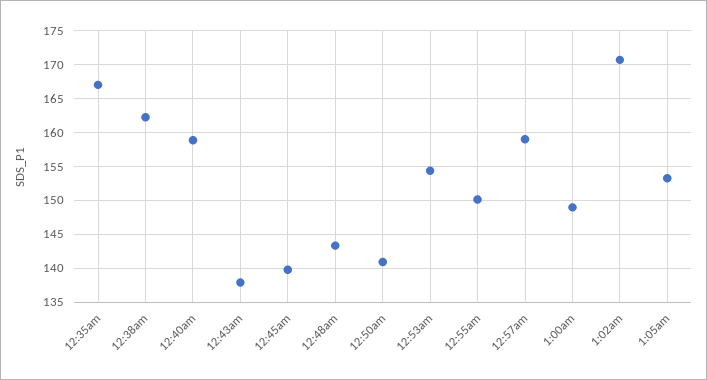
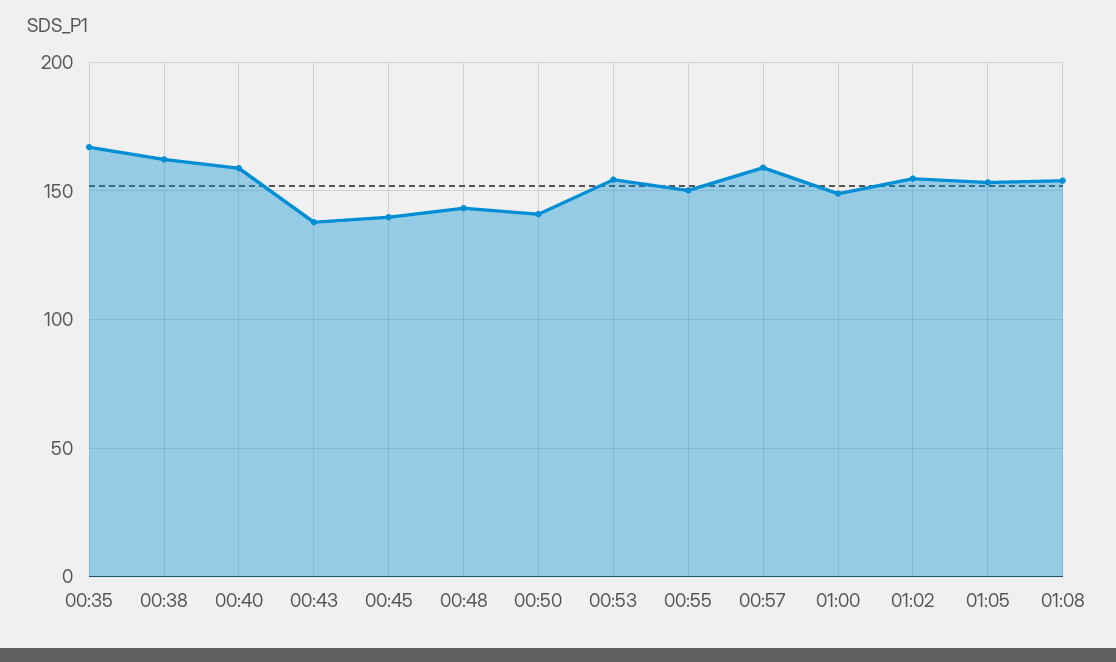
1:02am: 171 -> 155
01:08: none -> 155

